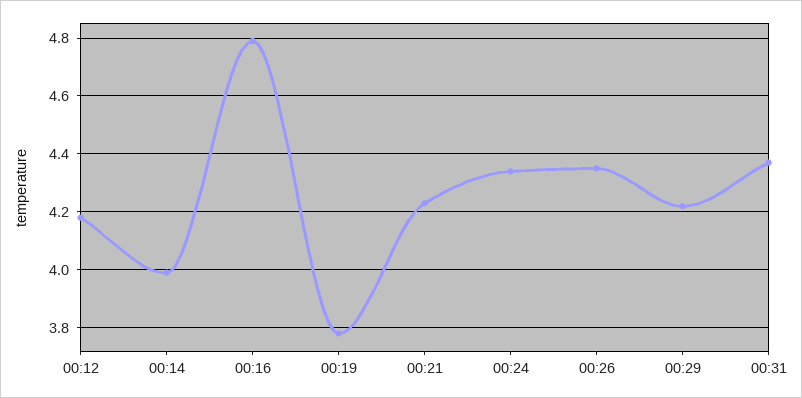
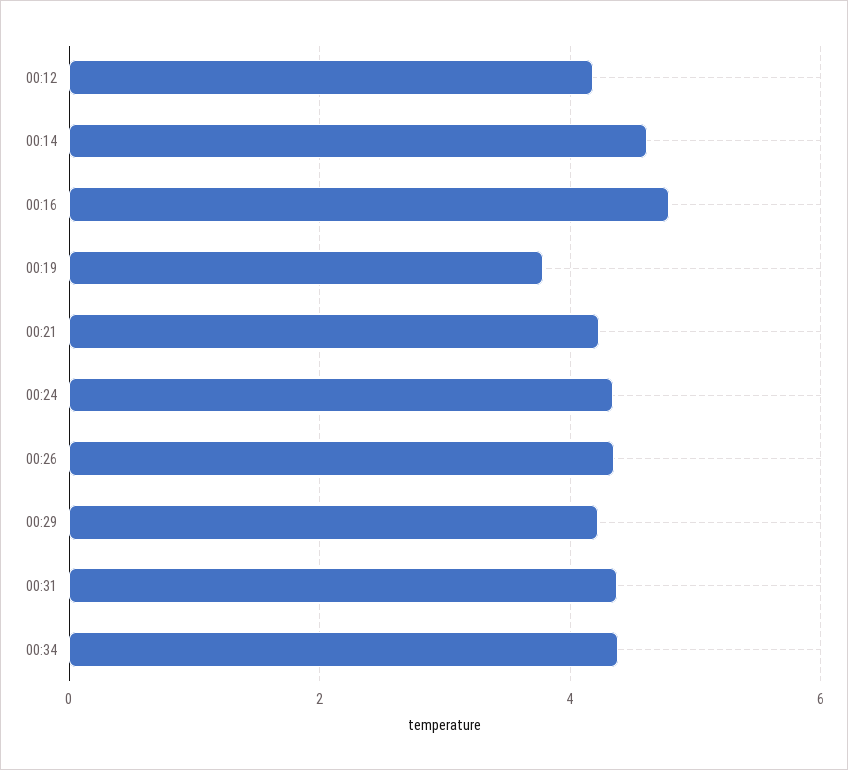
00:14: 4 -> 4.6
00:34: none -> 4.4

